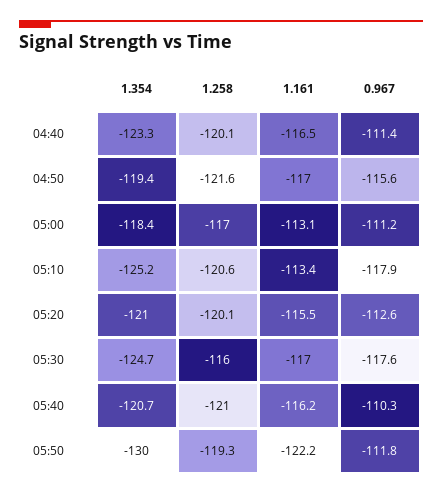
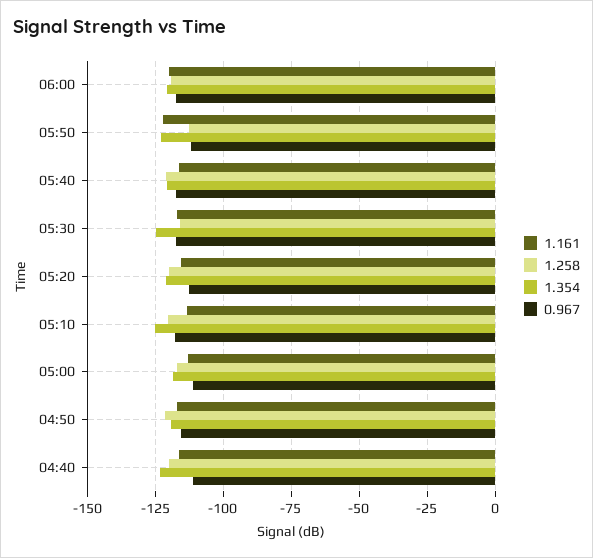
0.967, 05:40: -110.3 -> -117.5
1.354, 05:50: -130 -> -122.5
1.258, 05:50: -119.3 -> -112.5
1.161, 06:00: none -> -120
1.258, 06:00: none -> -120
1.354, 06:00: none -> -120
0.967, 06:00: none -> -117.5

